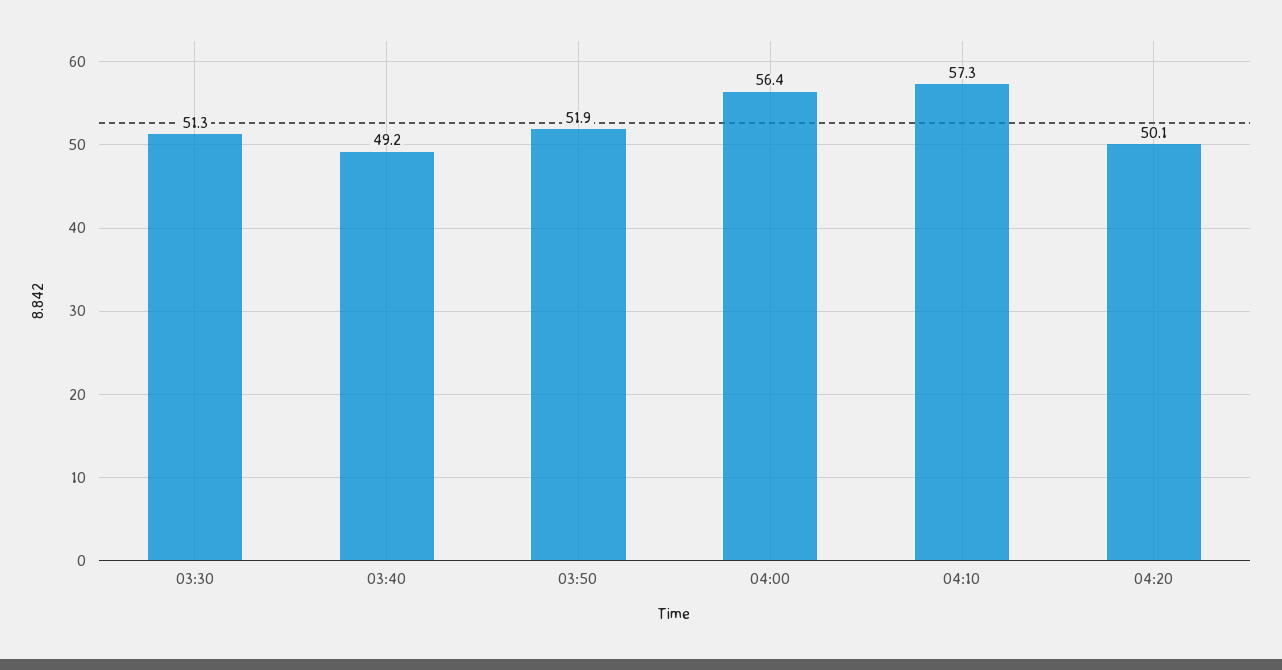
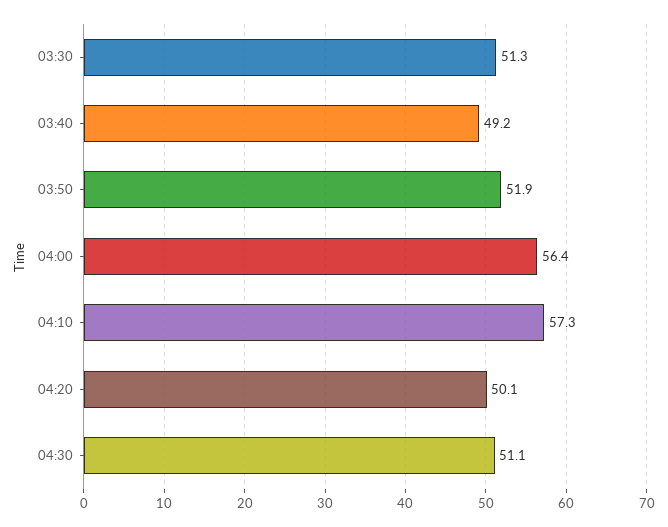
04:30: none -> 51.1

